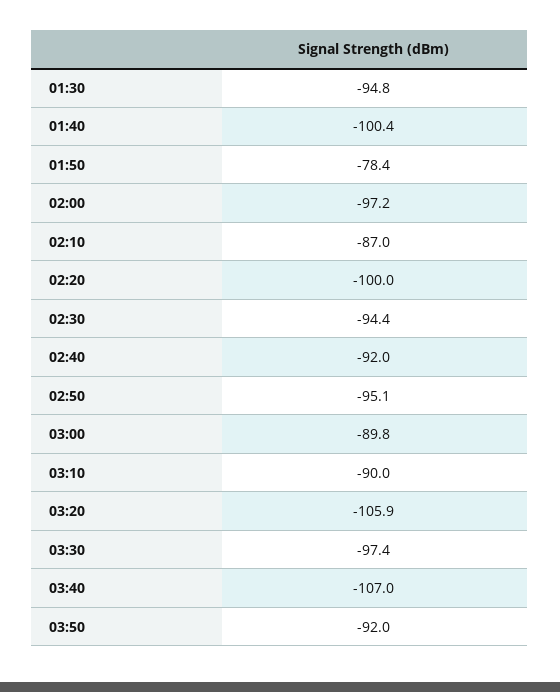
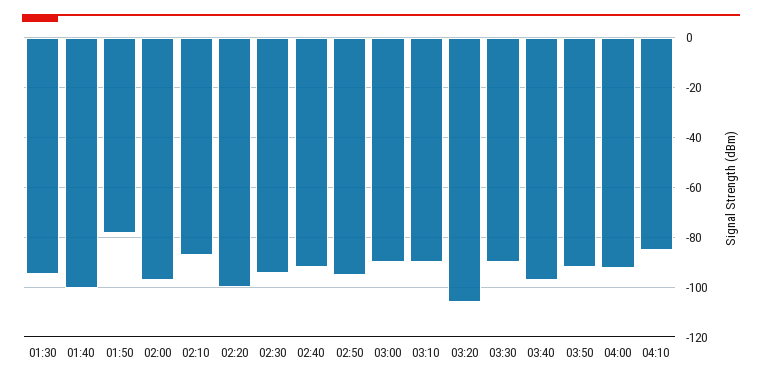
03:30: -97.4 -> -90
03:40: -107 -> -97.5
04:00: none -> -92.5
04:10: none -> -85

